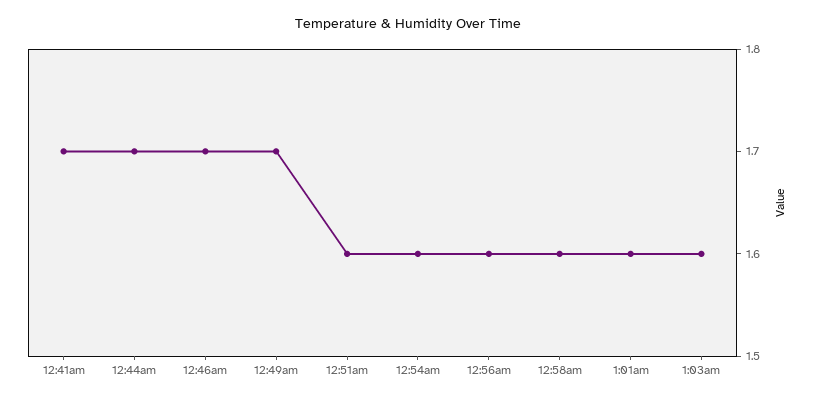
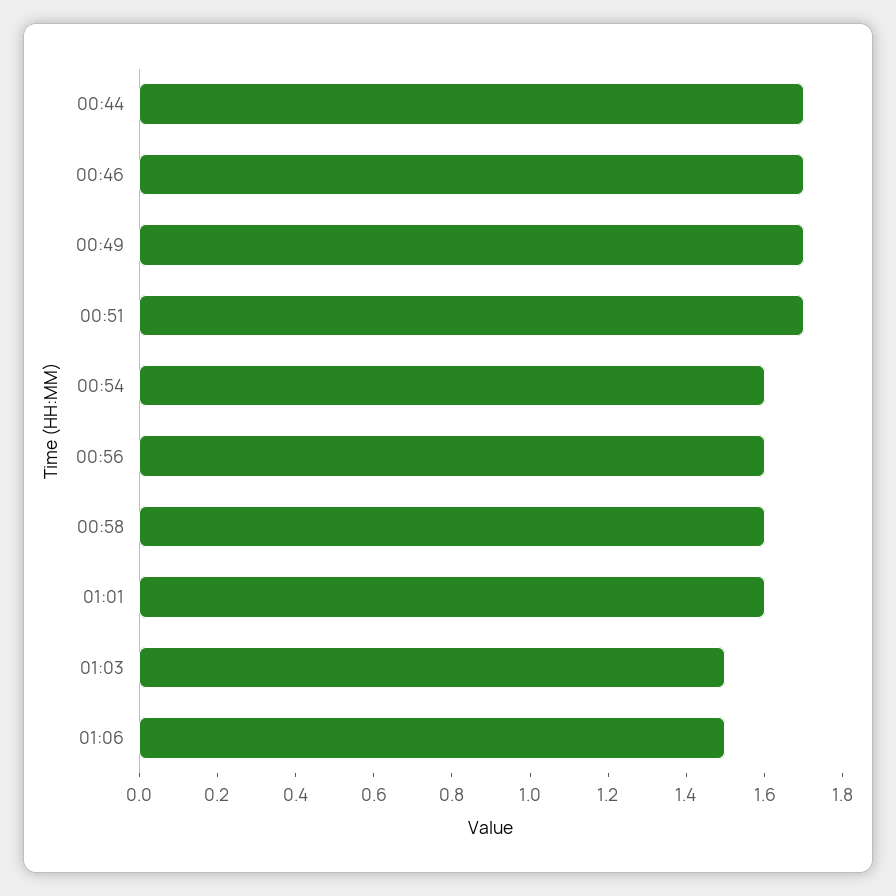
12:41am: 1.7 -> none
12:51am: 1.6 -> 1.7
1:03am: 1.6 -> 1.5
01:06: none -> 1.5

